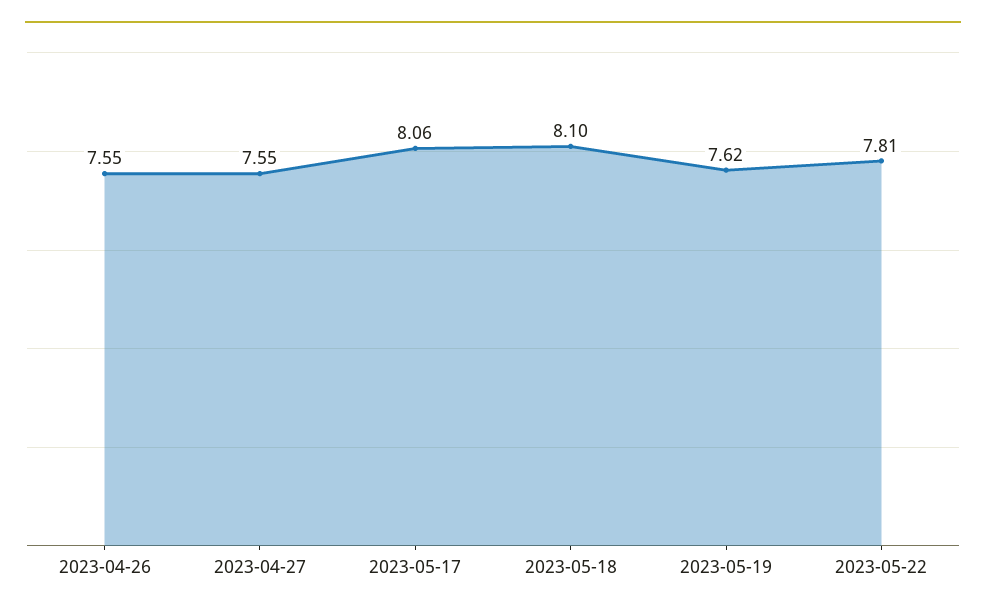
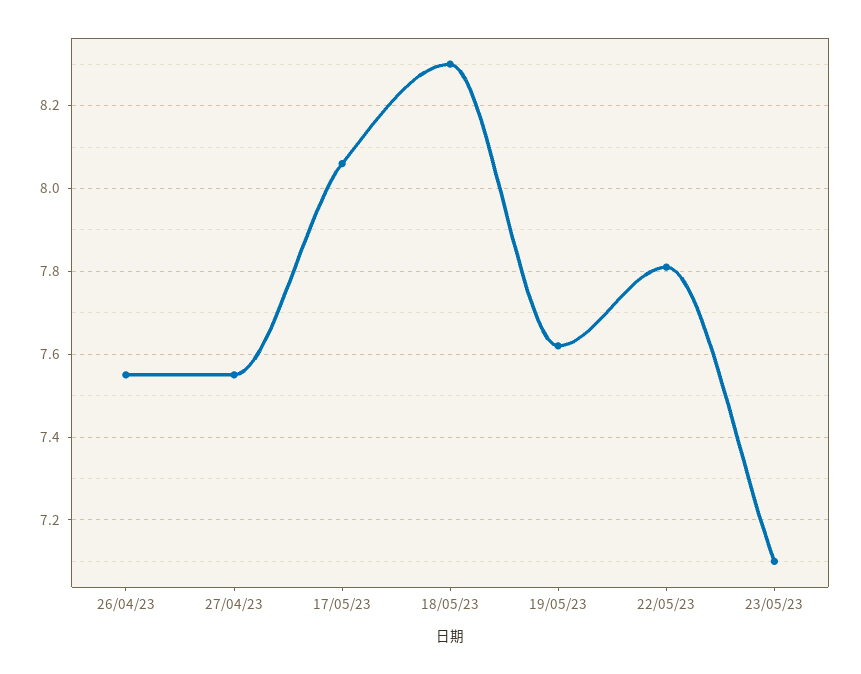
2023-05-18: 8.1 -> 8.3
23/05/23: none -> 7.1

